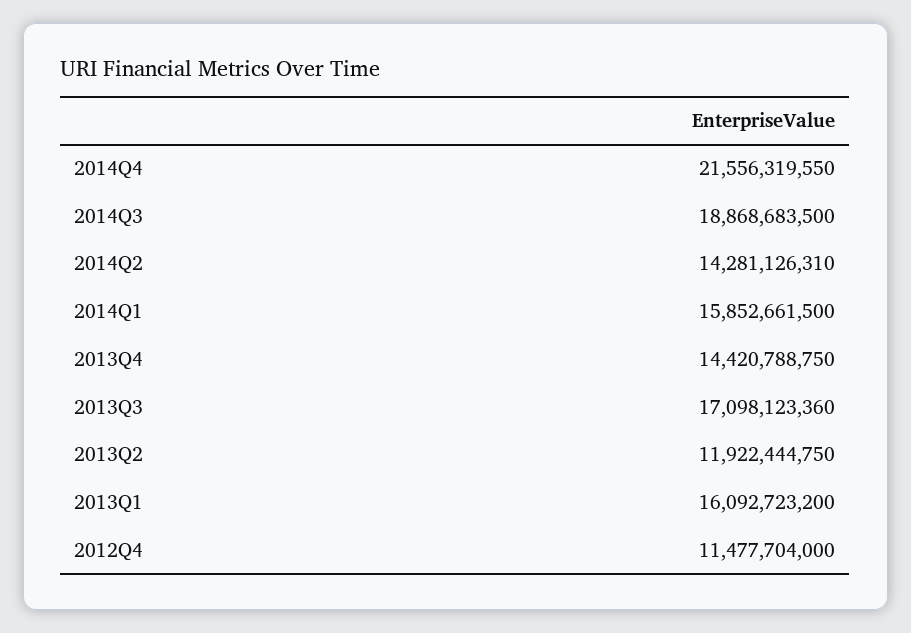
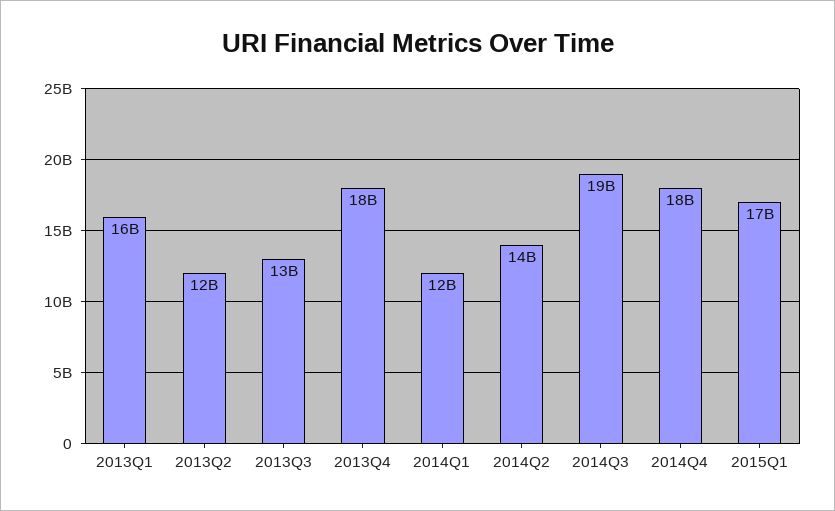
2014Q4: 21556319550 -> 18000000000
2014Q1: 15852661500 -> 12000000000
2013Q4: 14420788750 -> 18000000000
2013Q3: 17098123360 -> 13000000000
2012Q4: 11477704000 -> none
2015Q1: none -> 17000000000

